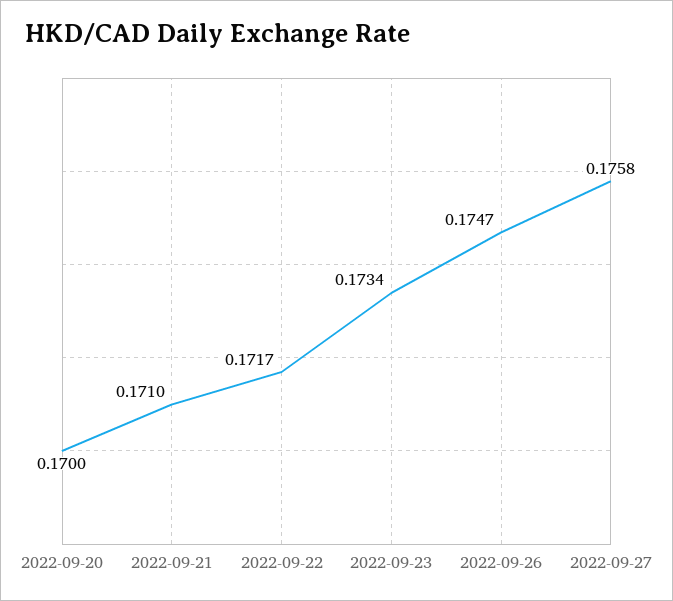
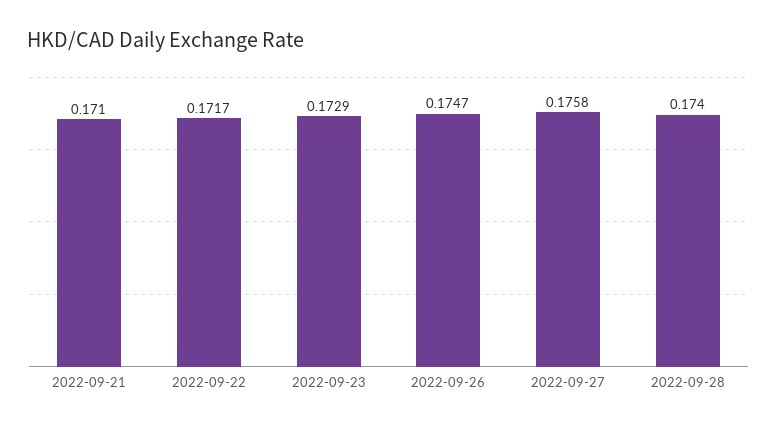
2022-09-20: 0.17 -> none
2022-09-23: 0.1734 -> 0.1729
2022-09-28: none -> 0.174

